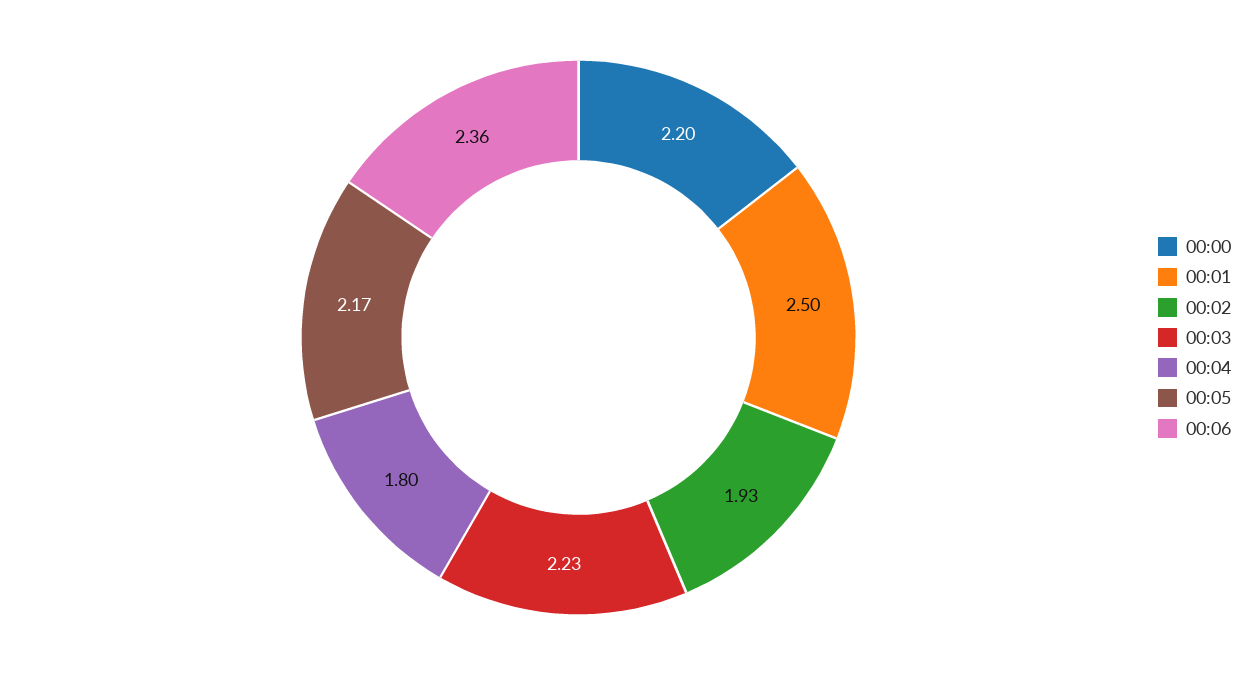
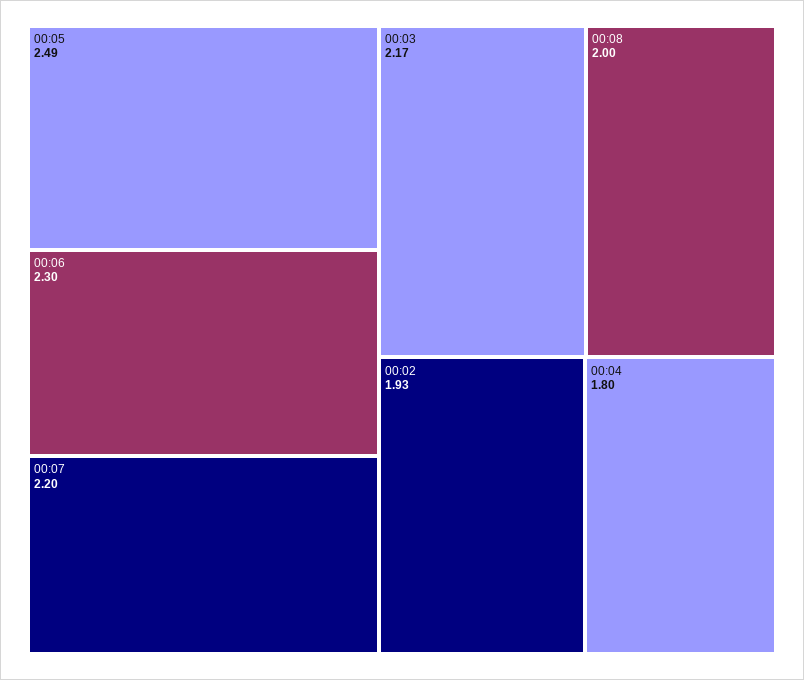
00:00: 2.2 -> none
00:01: 2.5 -> none
00:03: 2.23 -> 2.17
00:05: 2.17 -> 2.49
00:06: 2.36 -> 2.3
00:07: none -> 2.2
00:08: none -> 2

